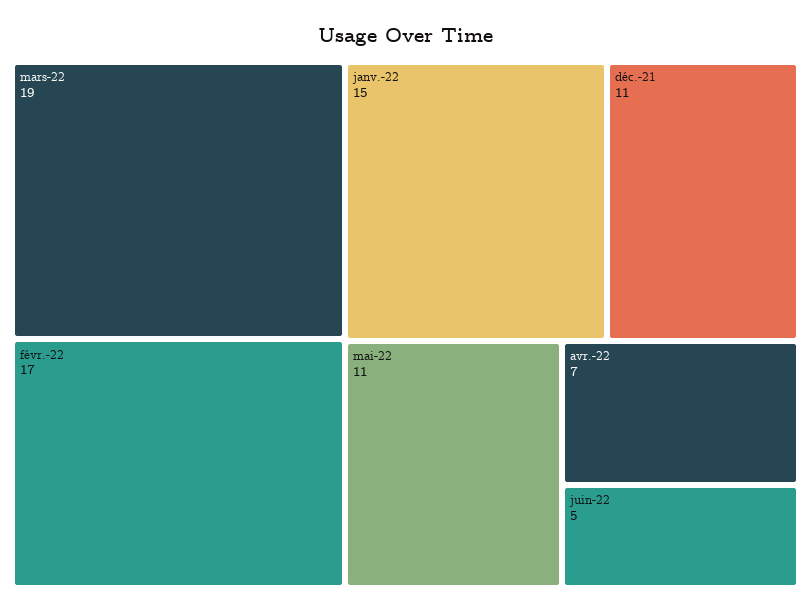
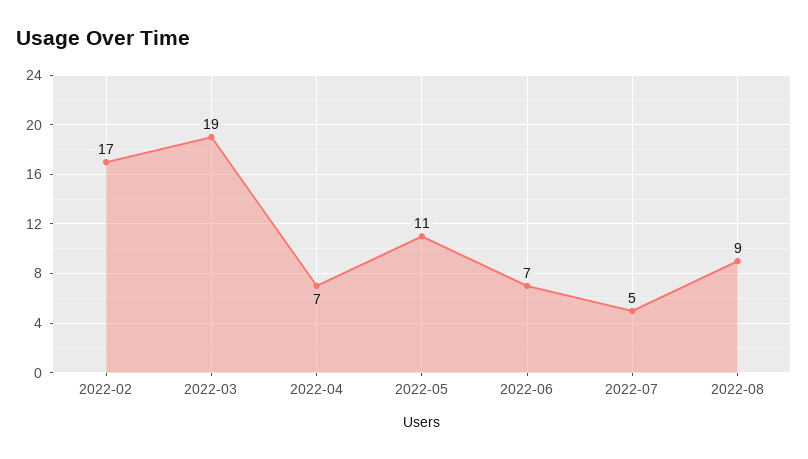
janv.-22: 15 -> none
déc.-21: 11 -> none
juin-22: 5 -> 7
2022-07: none -> 5
2022-08: none -> 9

